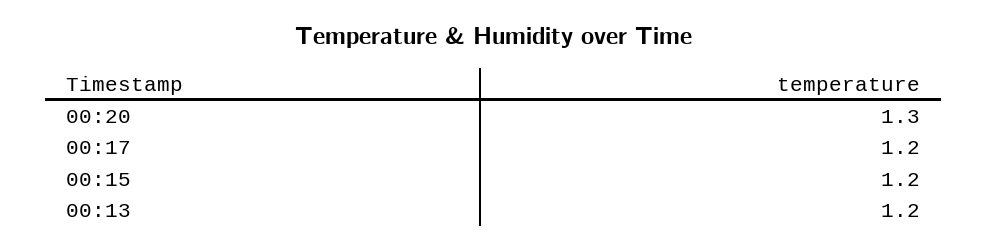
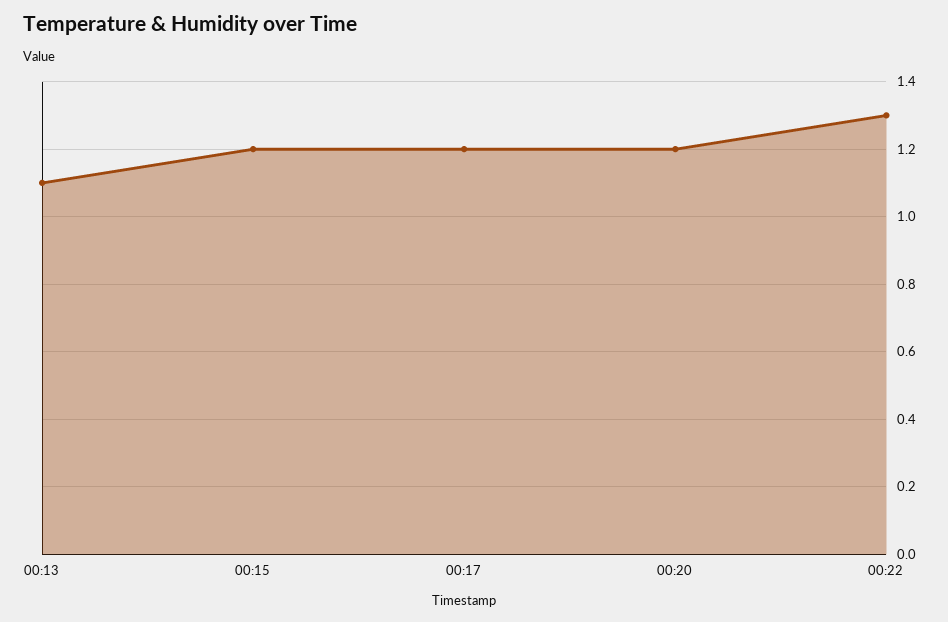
00:20: 1.3 -> 1.2
00:13: 1.2 -> 1.1
00:22: none -> 1.3

